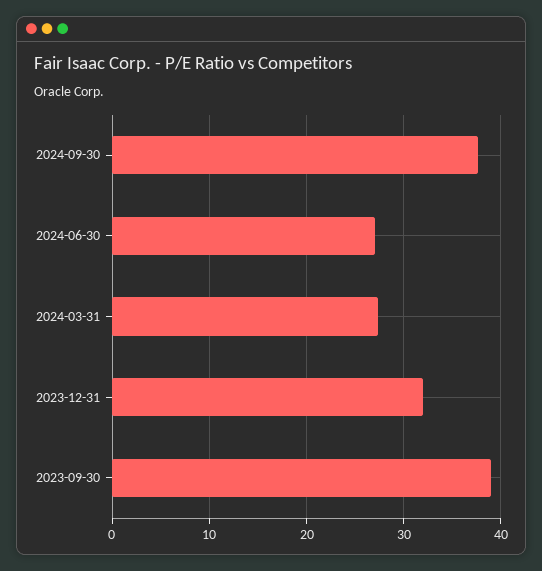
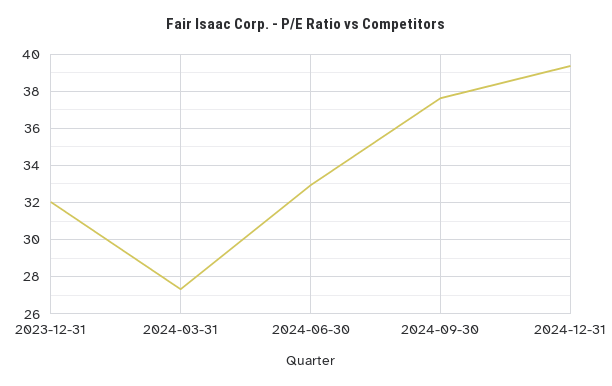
2024-06-30: 27 -> 33
2023-09-30: 39 -> none
2024-12-31: none -> 39.5

